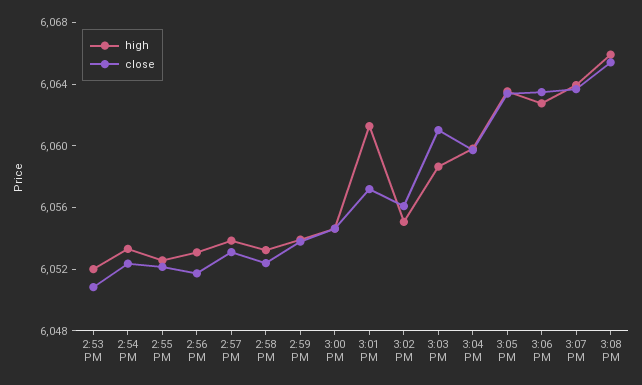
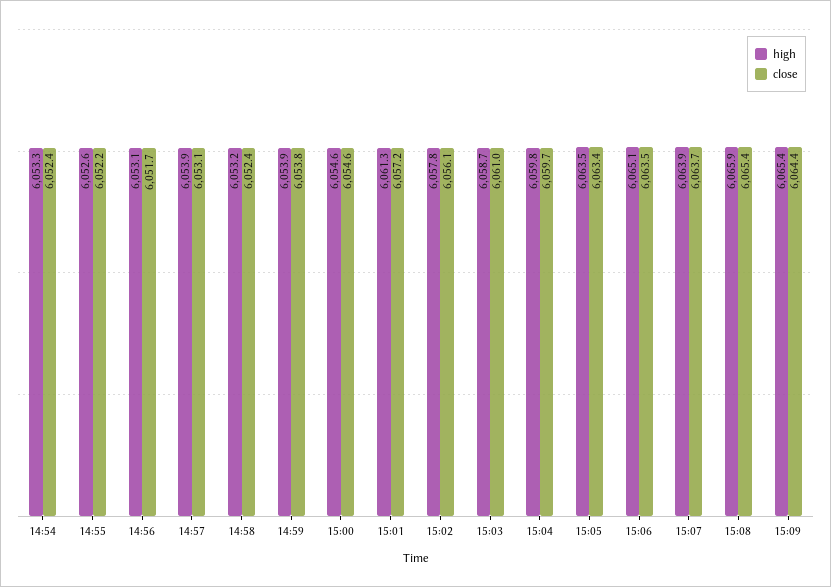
high, 2:53 PM: 6052 -> none
close, 2:53 PM: 6051 -> none
high, 3:02 PM: 6055 -> 6057.8
high, 3:06 PM: 6063 -> 6065.1
high, 15:09: none -> 6065.4
close, 15:09: none -> 6064.4

